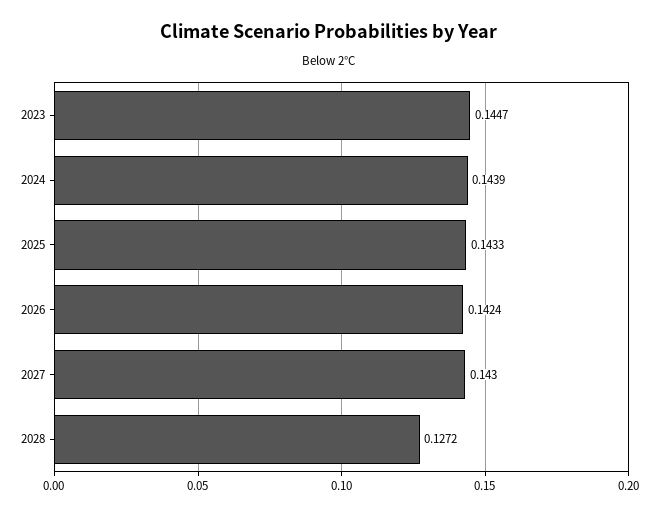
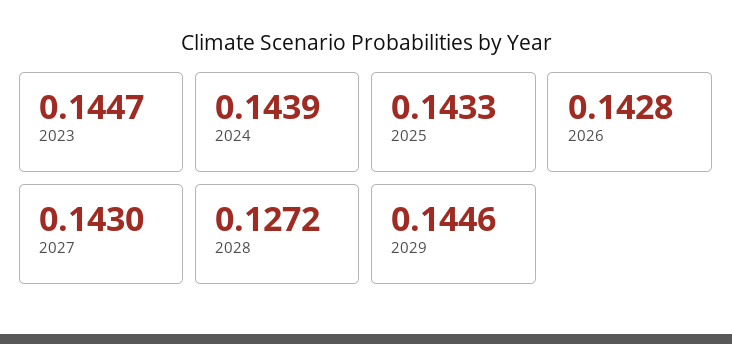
2026: 0.1424 -> 0.1428
2029: none -> 0.1446

